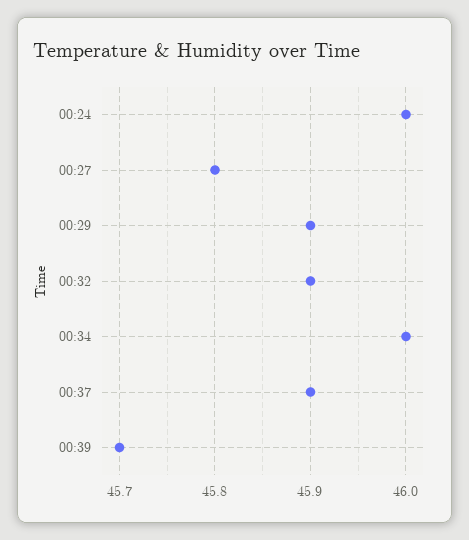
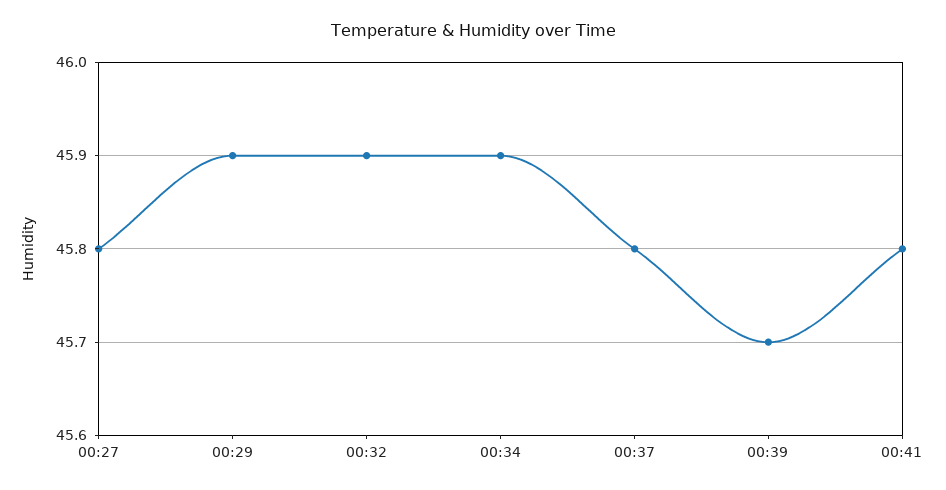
00:24: 46 -> none
00:34: 46 -> 45.9
00:37: 45.9 -> 45.8
00:41: none -> 45.8

